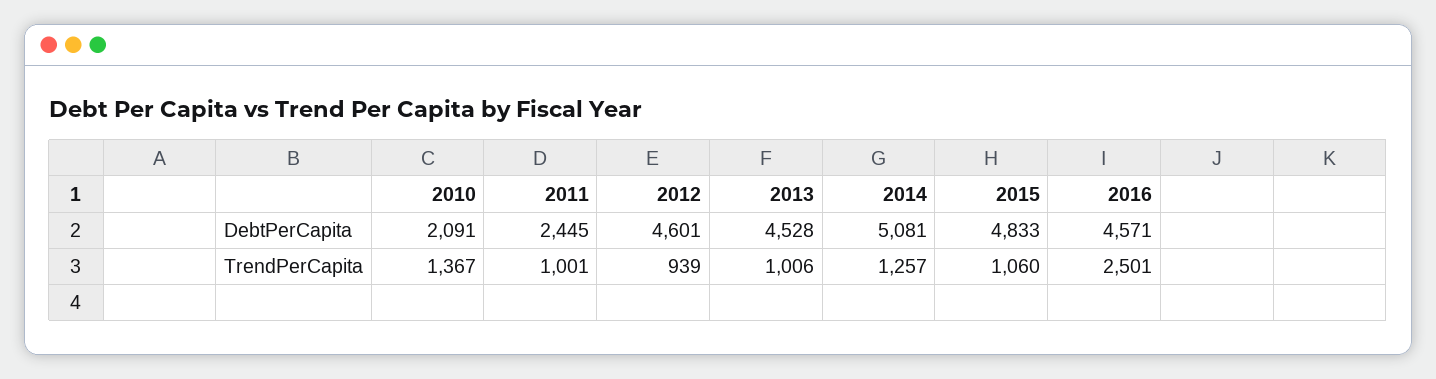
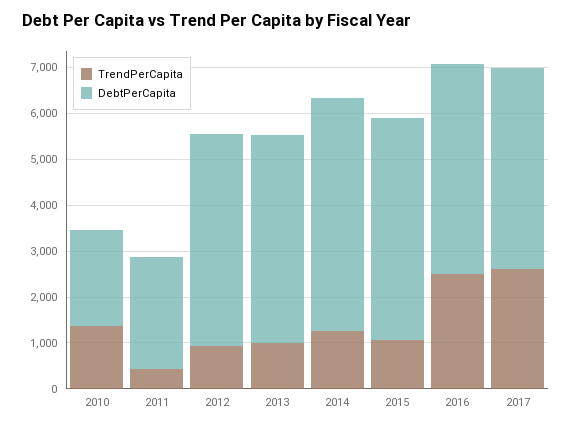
TrendPerCapita, 2011: 1001 -> 400
TrendPerCapita, 2017: none -> 2600
DebtPerCapita, 2017: none -> 4400

